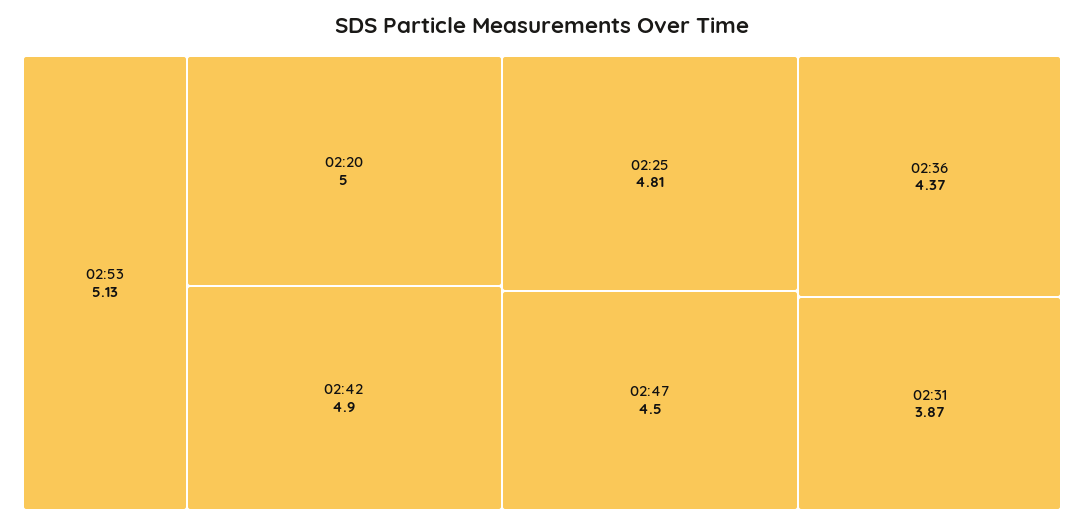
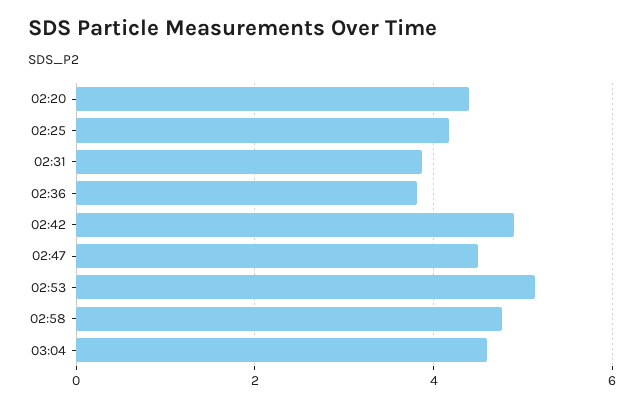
02:20: 5 -> 4.4
02:25: 4.81 -> 4.2
02:36: 4.37 -> 3.8
02:58: none -> 4.8
03:04: none -> 4.6

